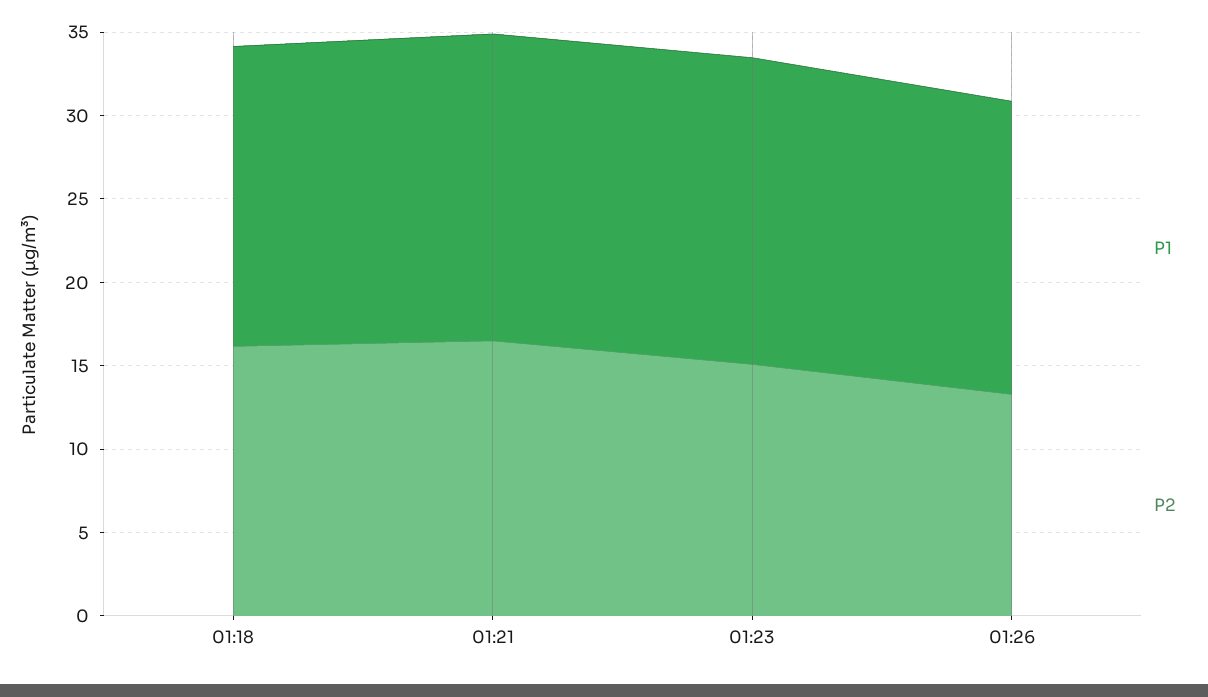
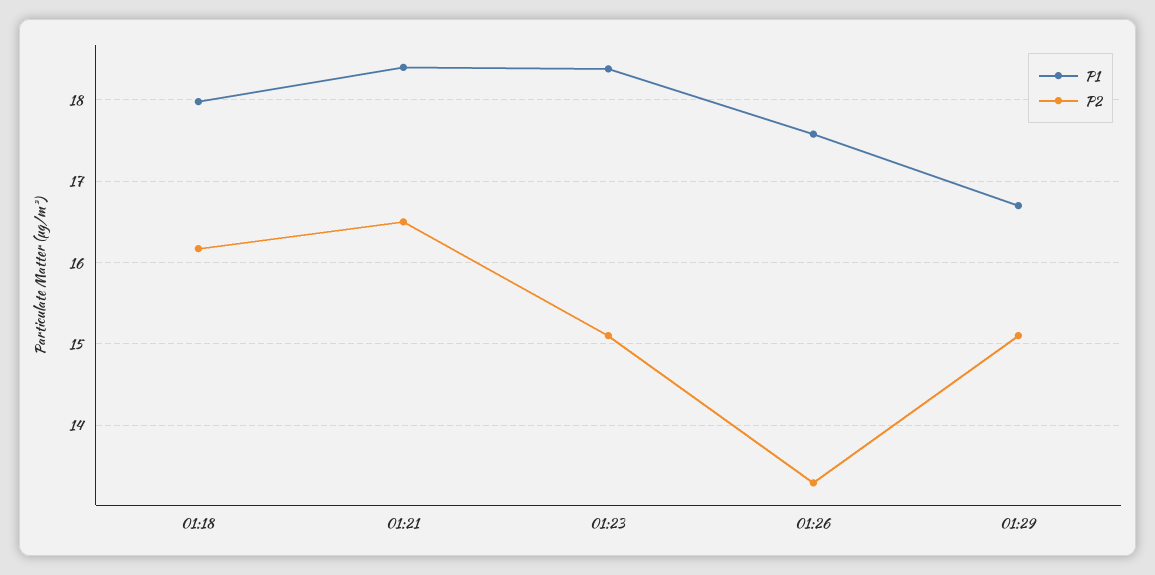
P1, 01:29: none -> 16.7
P2, 01:29: none -> 15.1

